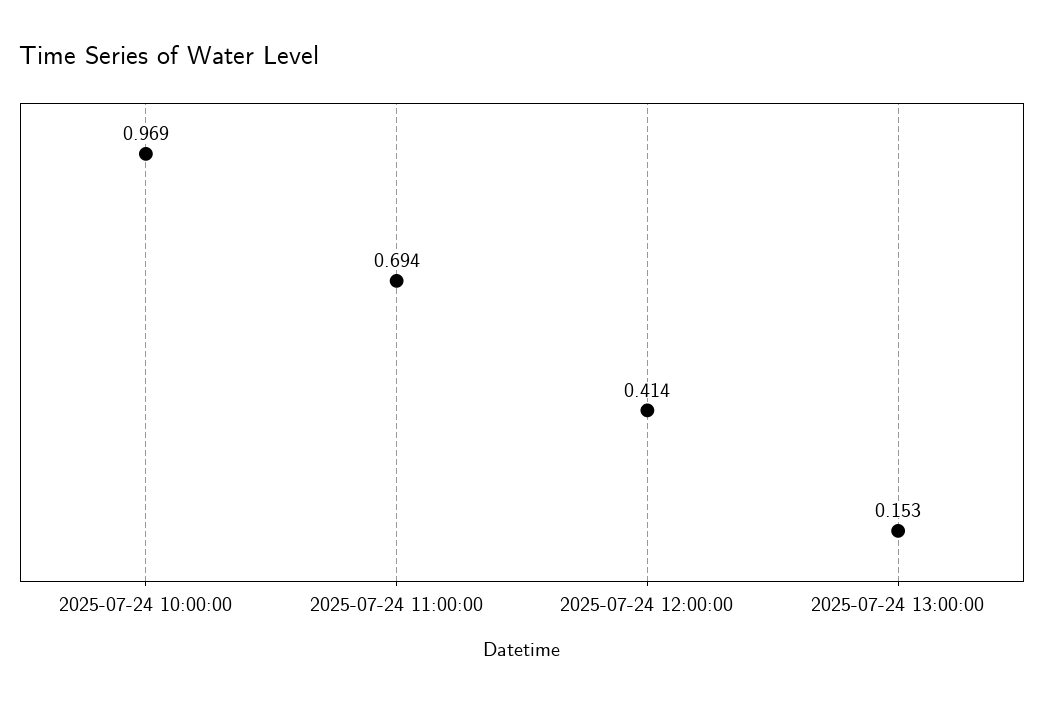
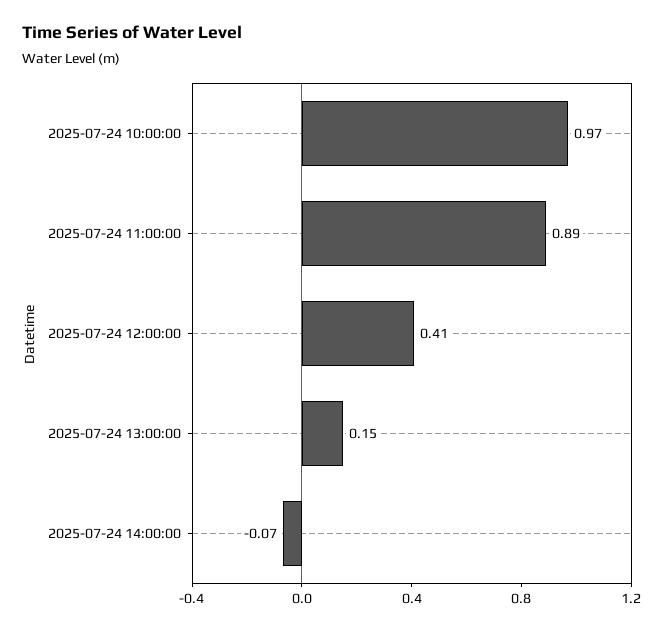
2025-07-24 11:00:00: 0.694 -> 0.89
2025-07-24 14:00:00: none -> -0.07

